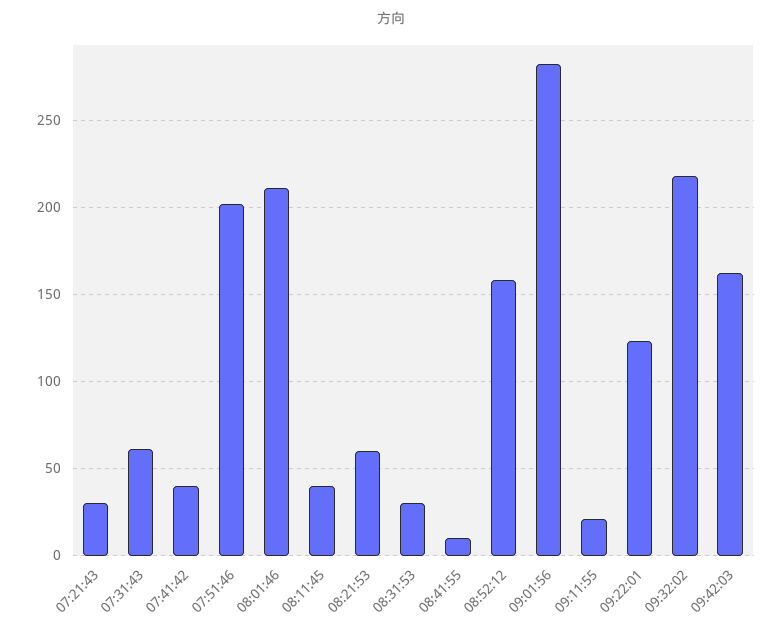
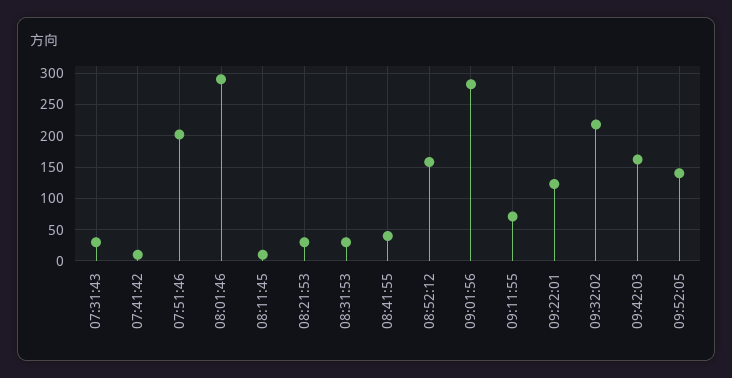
07:21:43: 30 -> none
07:31:43: 60 -> 30
07:41:42: 40 -> 10
08:01:46: 210 -> 290
08:11:45: 40 -> 10
08:21:53: 60 -> 30
08:41:55: 10 -> 40
09:11:55: 20 -> 70
09:52:05: none -> 140

